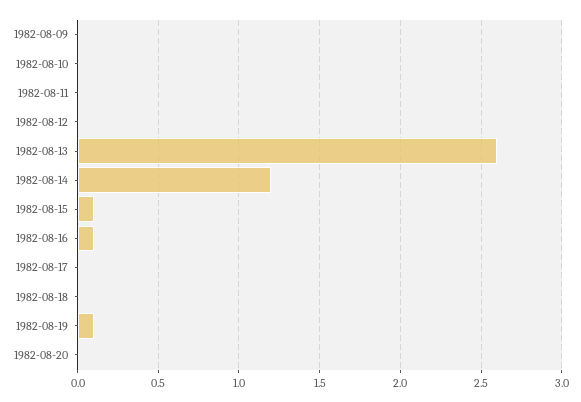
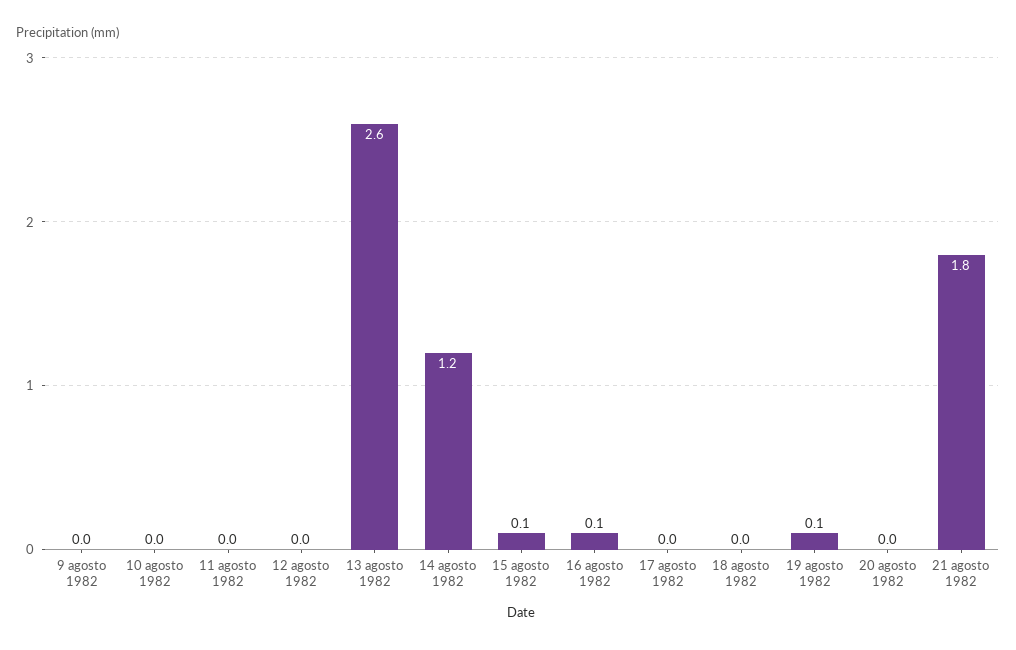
21 agosto 1982: none -> 1.8

